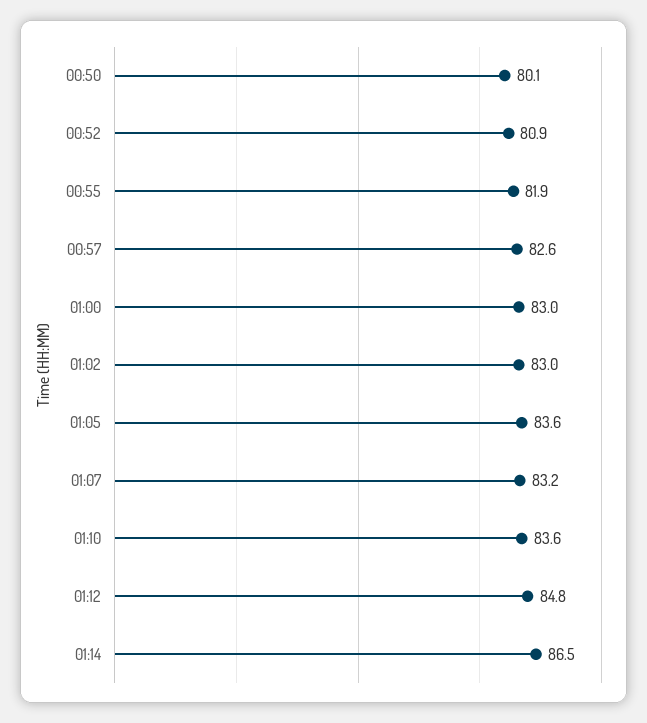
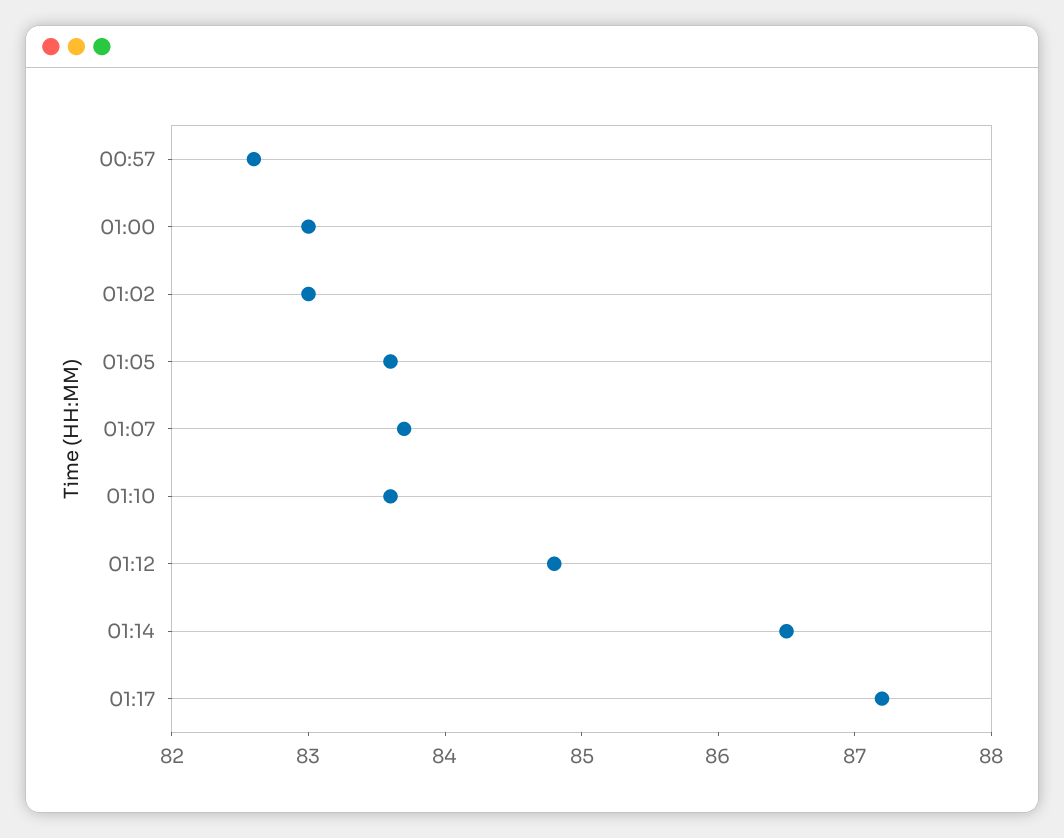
00:50: 80.1 -> none
00:52: 80.9 -> none
00:55: 81.9 -> none
01:07: 83.2 -> 83.7
01:17: none -> 87.2

